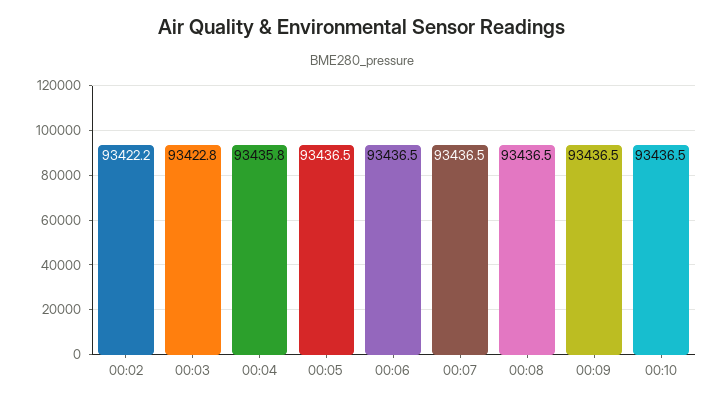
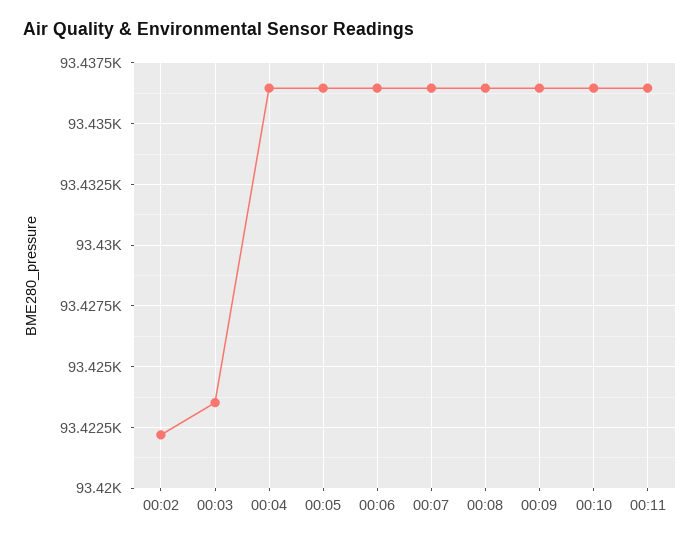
00:03: 93422.8 -> 93423.5
00:04: 93435.8 -> 93436.5
00:11: none -> 93436.5

